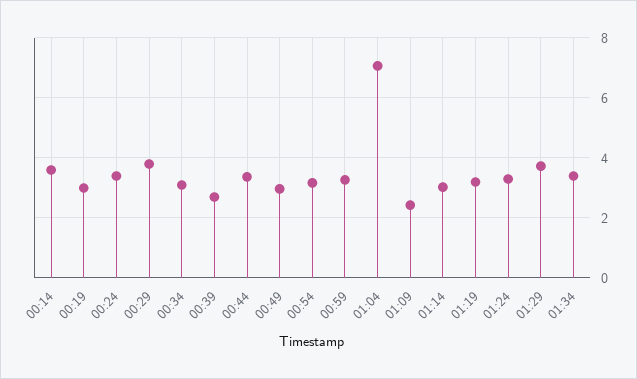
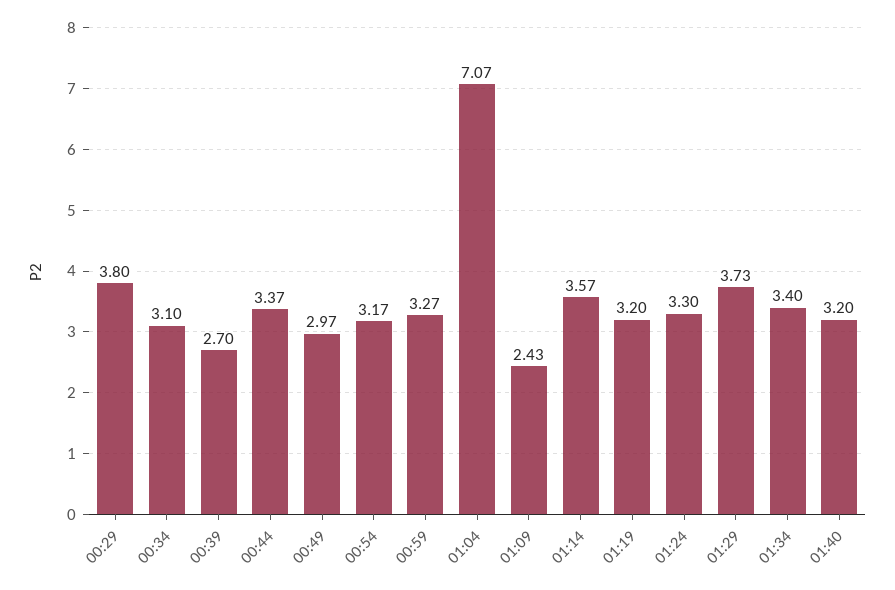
00:14: 3.6 -> none
00:19: 3 -> none
00:24: 3.4 -> none
01:14: 3 -> 3.57
01:40: none -> 3.2

